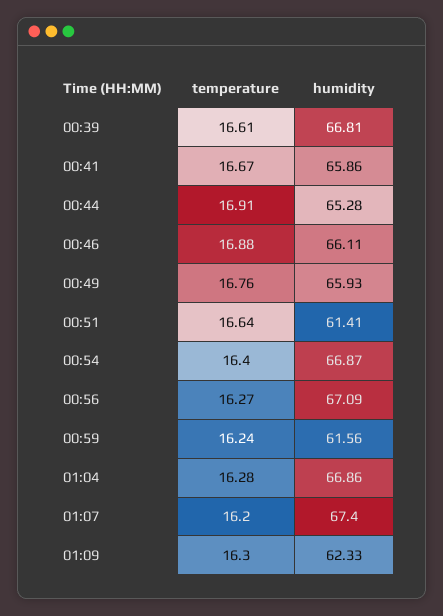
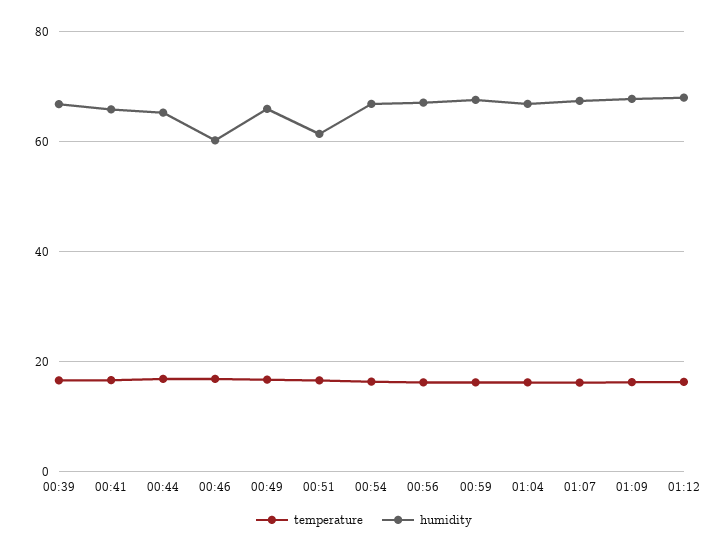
humidity, 00:46: 66.11 -> 60
humidity, 00:59: 61.56 -> 68
humidity, 01:09: 62.33 -> 68
temperature, 01:12: none -> 16
humidity, 01:12: none -> 68

